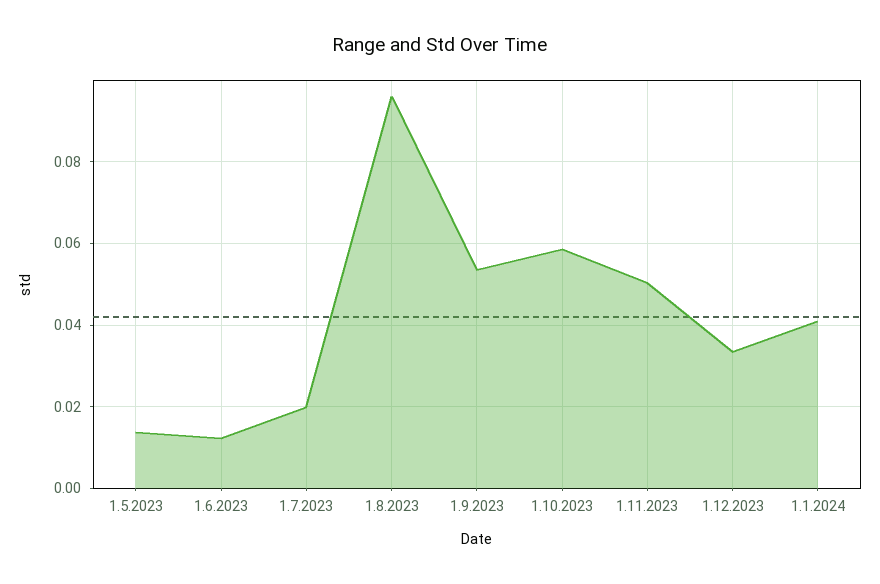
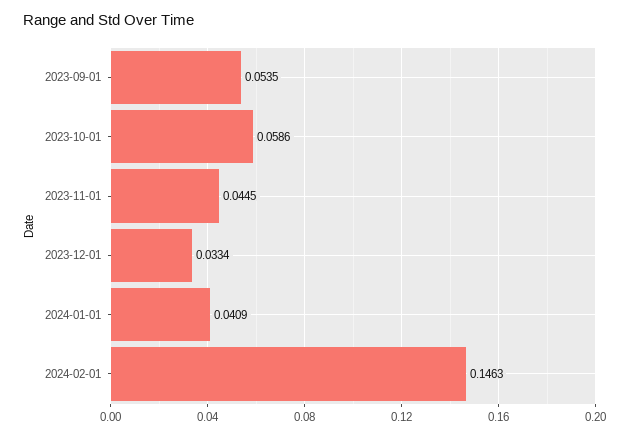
1.5.2023: 0.014 -> none
1.6.2023: 0.012 -> none
1.7.2023: 0.02 -> none
1.8.2023: 0.096 -> none
1.11.2023: 0.05 -> 0.0445
2024-02-01: none -> 0.1463

